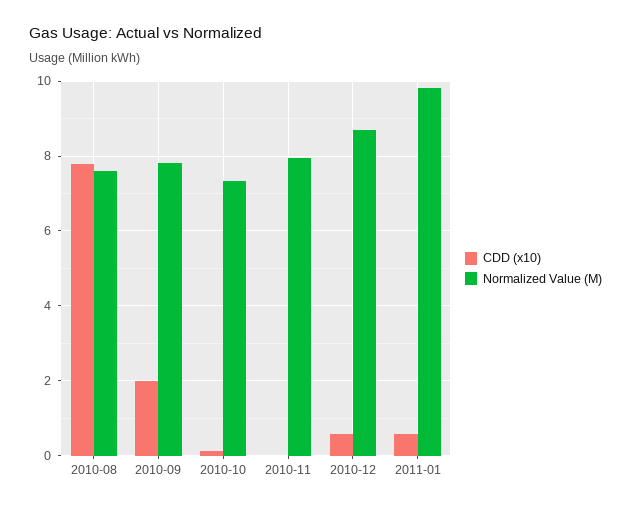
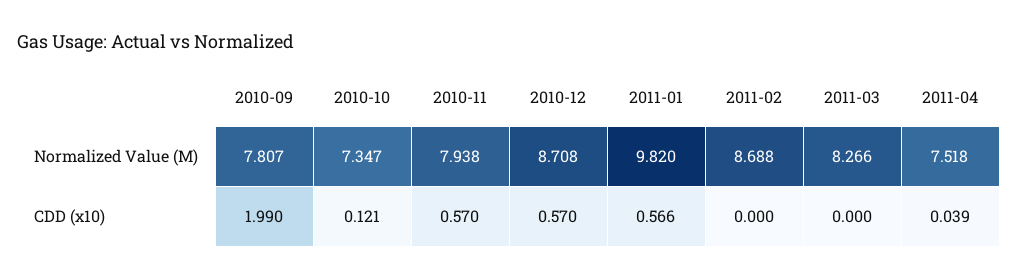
CDD (x10), 2010-08: 7.8 -> none
Normalized Value (M), 2010-08: 7.6 -> none
CDD (x10), 2010-11: 0 -> 0.57
Normalized Value (M), 2011-02: none -> 8.688
Normalized Value (M), 2011-03: none -> 8.266
Normalized Value (M), 2011-04: none -> 7.518
CDD (x10), 2011-02: none -> 0
CDD (x10), 2011-03: none -> 0
CDD (x10), 2011-04: none -> 0.039

